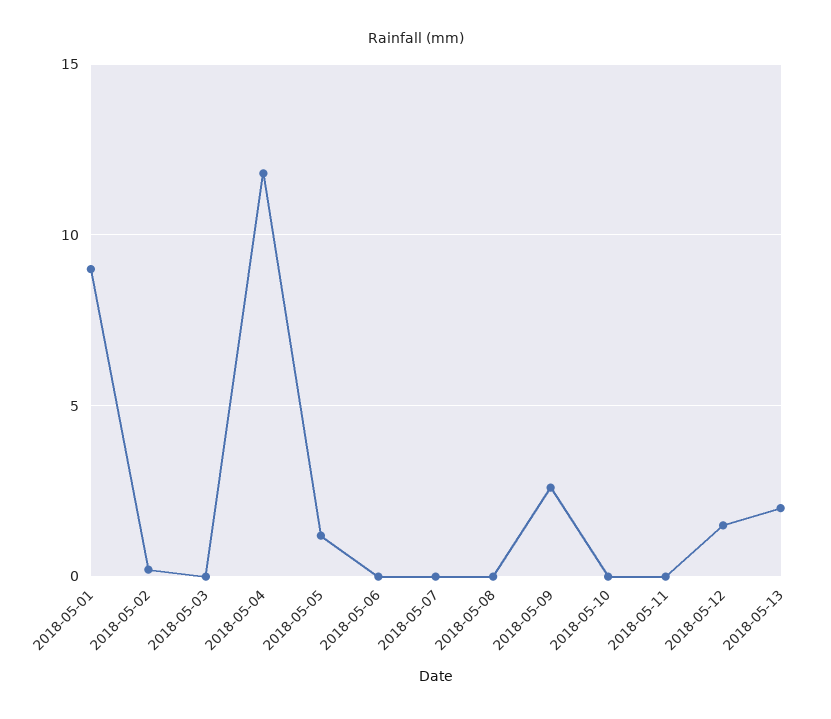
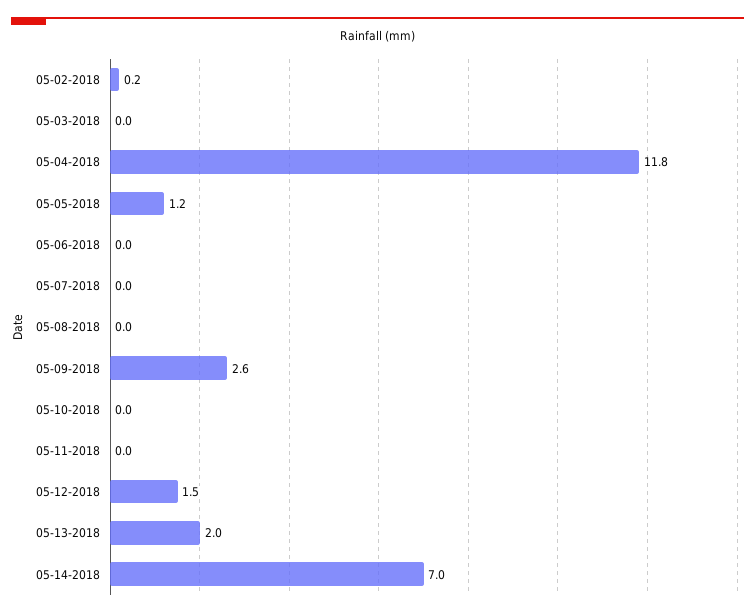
2018-05-01: 9 -> none
05-14-2018: none -> 7

